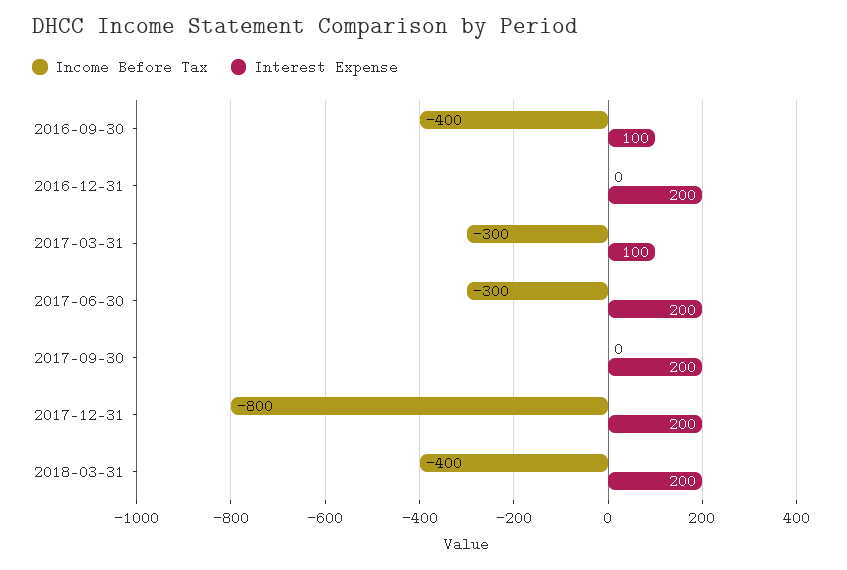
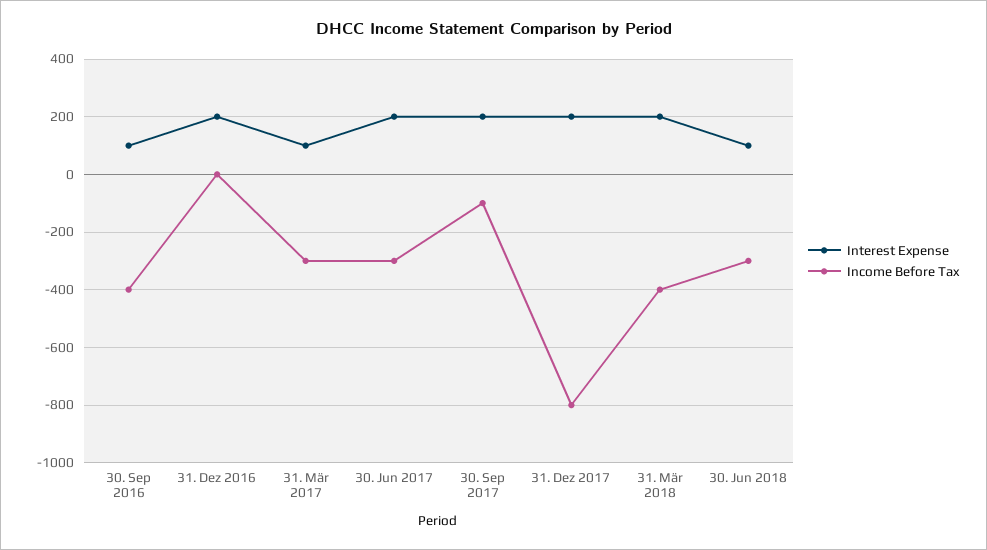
Income Before Tax, 2017-09-30: 0 -> -100
Interest Expense, 30. Jun 2018: none -> 100
Income Before Tax, 30. Jun 2018: none -> -300

